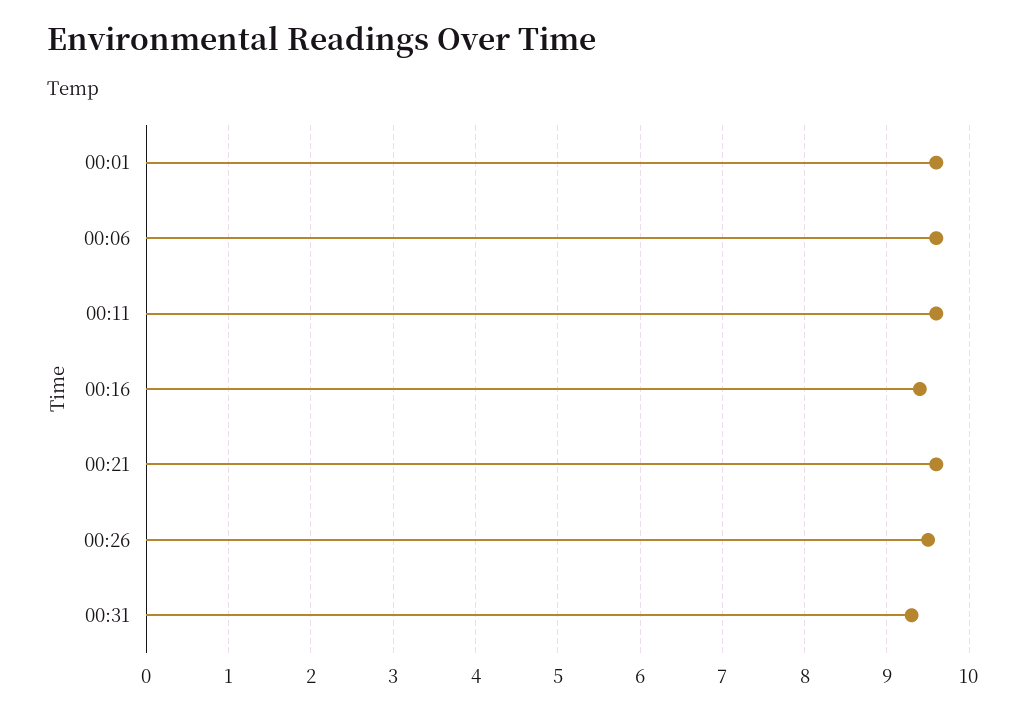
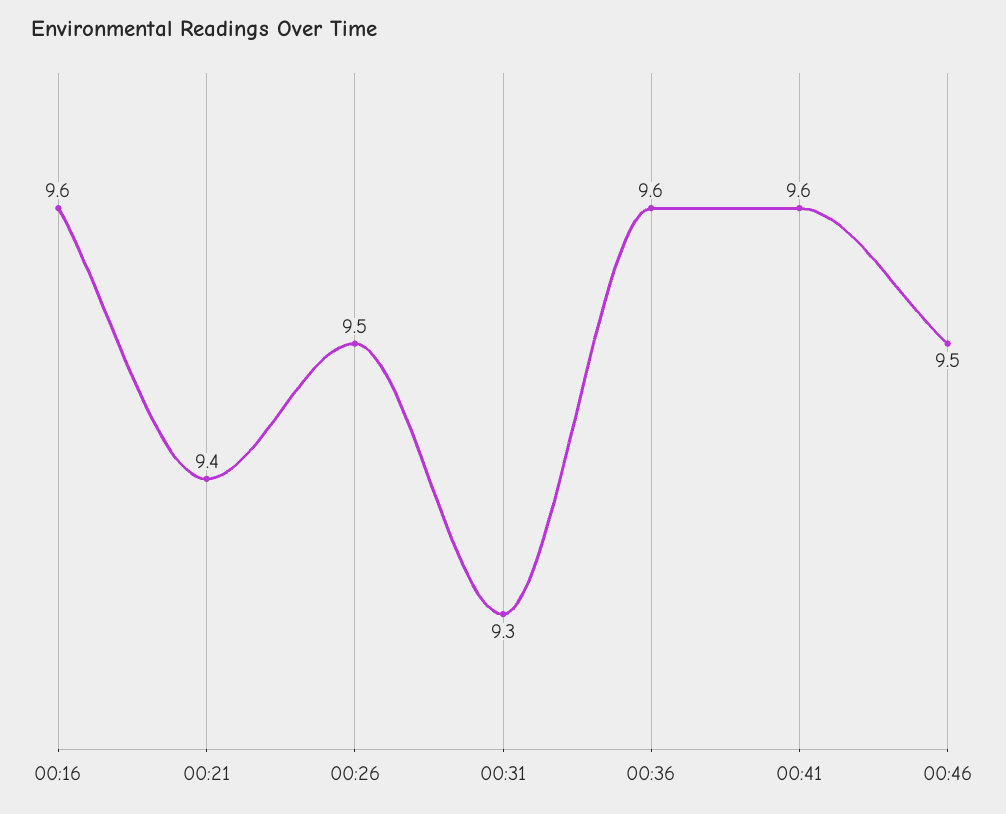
00:01: 9.6 -> none
00:06: 9.6 -> none
00:11: 9.6 -> none
00:16: 9.4 -> 9.6
00:21: 9.6 -> 9.4
00:36: none -> 9.6
00:41: none -> 9.6
00:46: none -> 9.5

